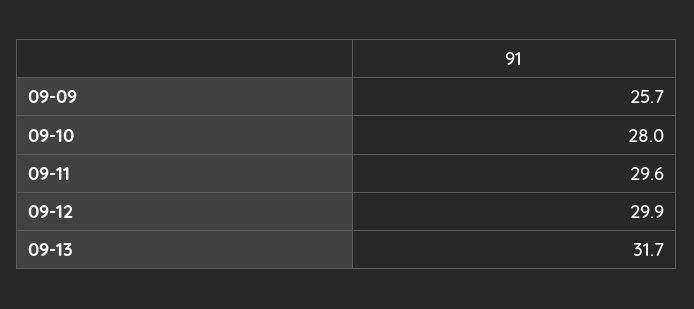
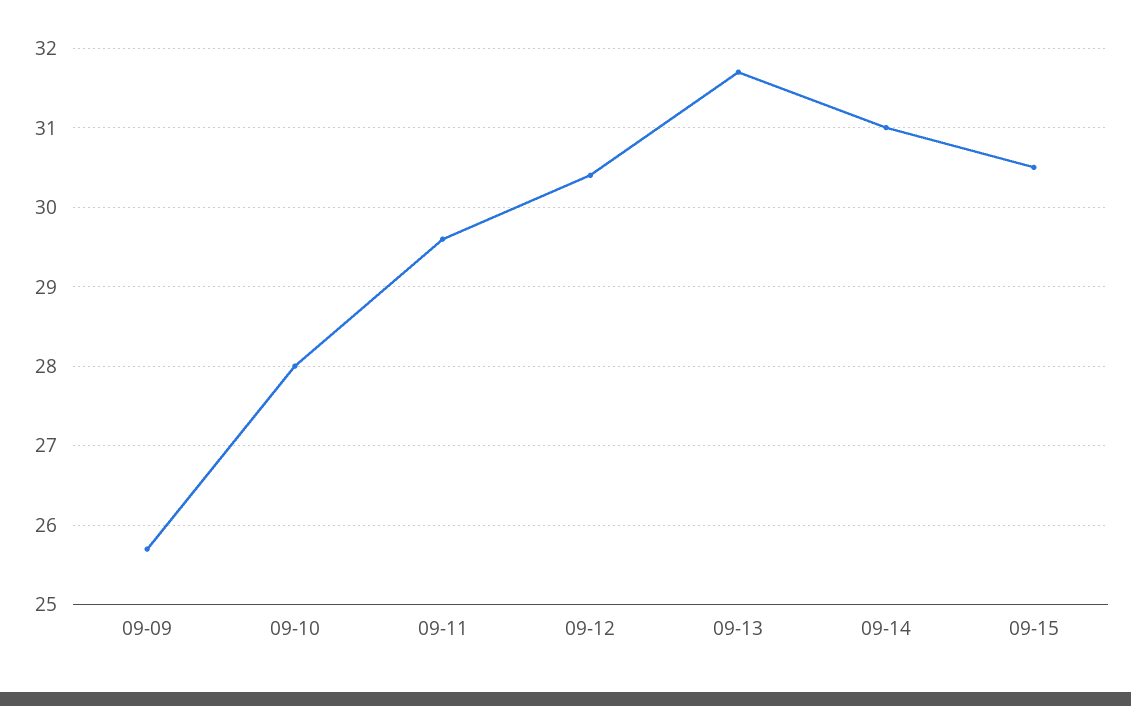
09-12: 29.9 -> 30.4
09-14: none -> 31
09-15: none -> 30.5

